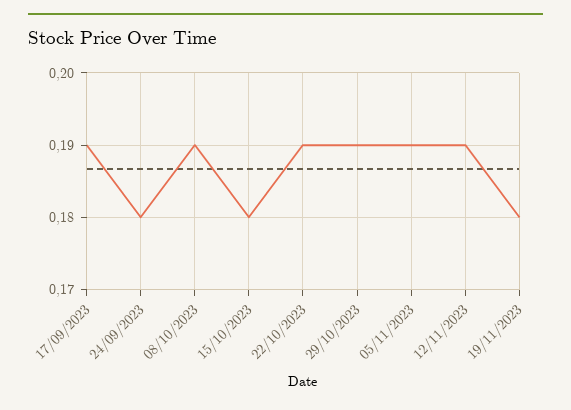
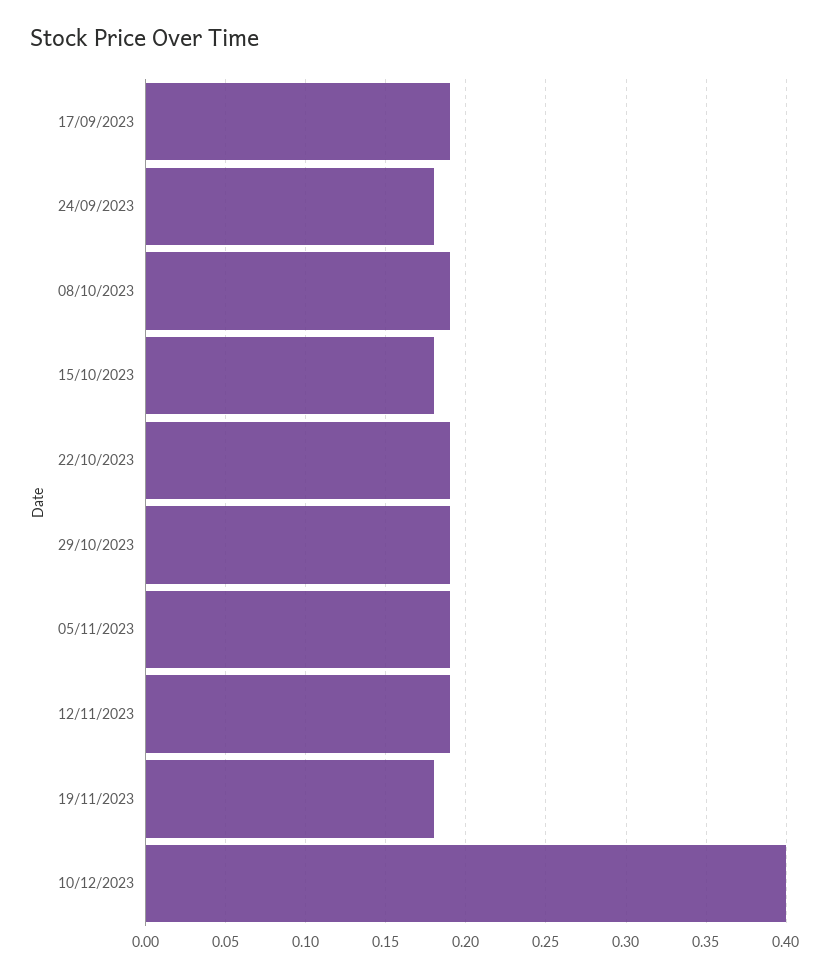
10/12/2023: none -> 0.4

